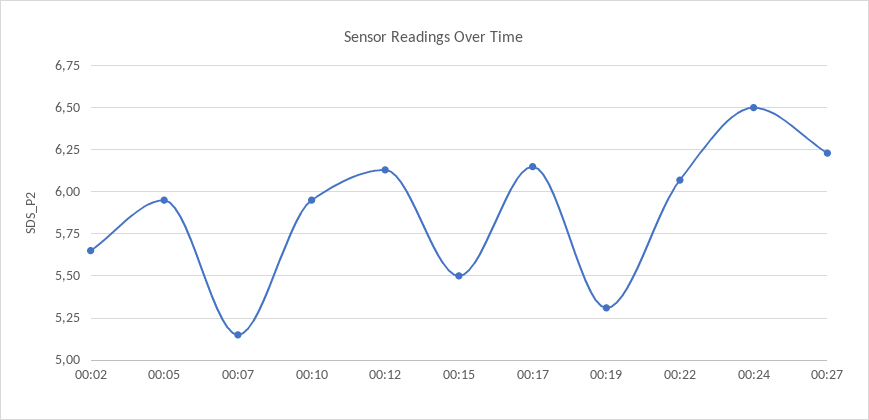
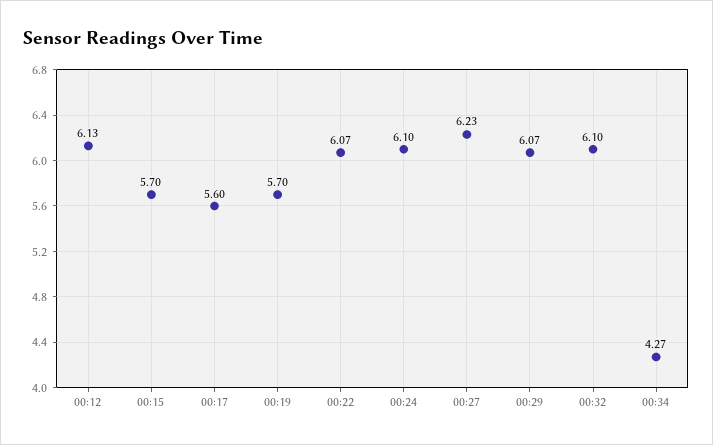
00:02: 5.65 -> none
00:05: 5.95 -> none
00:07: 5.15 -> none
00:10: 5.95 -> none
00:15: 5.5 -> 5.7
00:17: 6.15 -> 5.6
00:19: 5.3 -> 5.7
00:24: 6.5 -> 6.1
00:29: none -> 6.07
00:32: none -> 6.1
00:34: none -> 4.27

